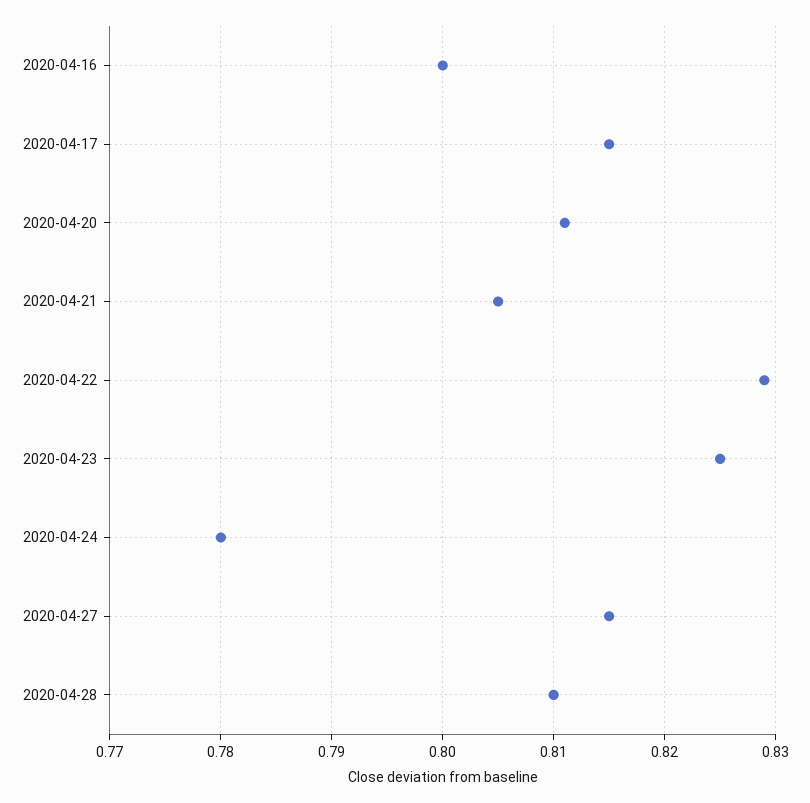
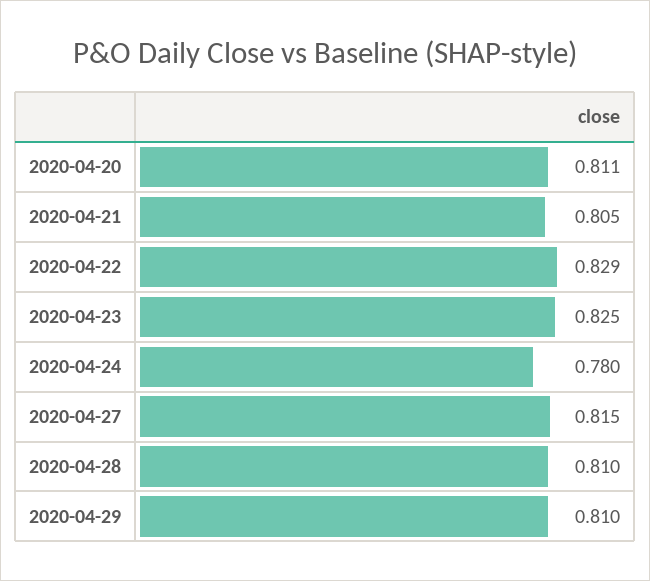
2020-04-16: 0.8 -> none
2020-04-17: 0.815 -> none
2020-04-29: none -> 0.81

